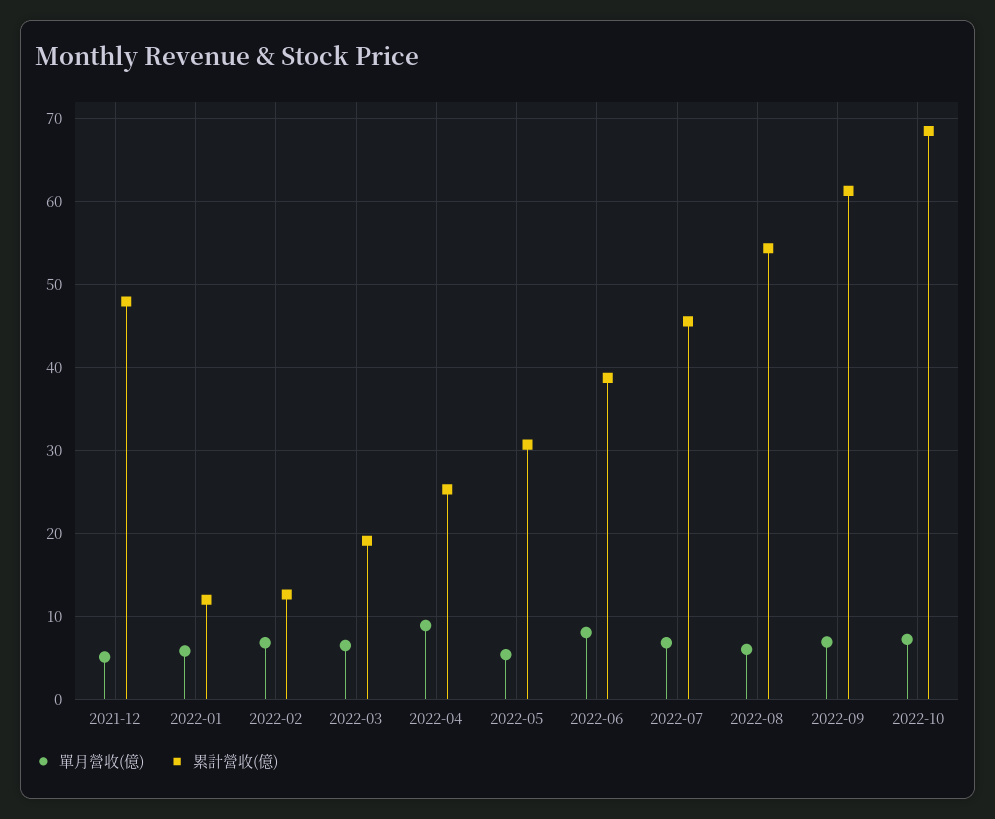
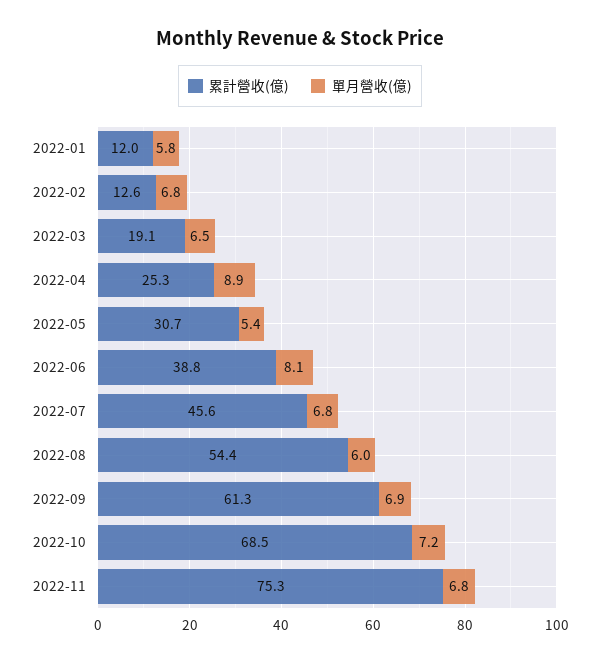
單月營收(億), 2021-12: 5 -> none
累計營收(億), 2021-12: 48 -> none
累計營收(億), 2022-11: none -> 75.3
單月營收(億), 2022-11: none -> 6.8

